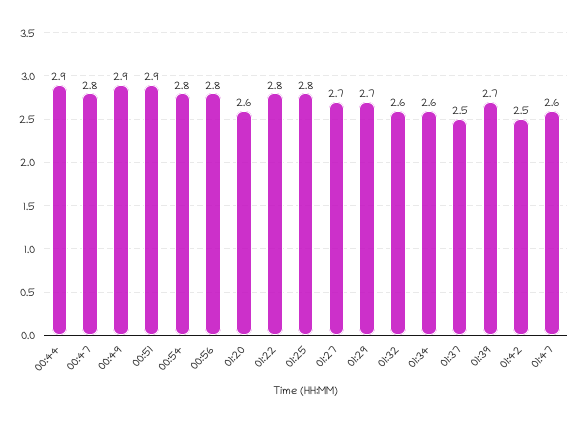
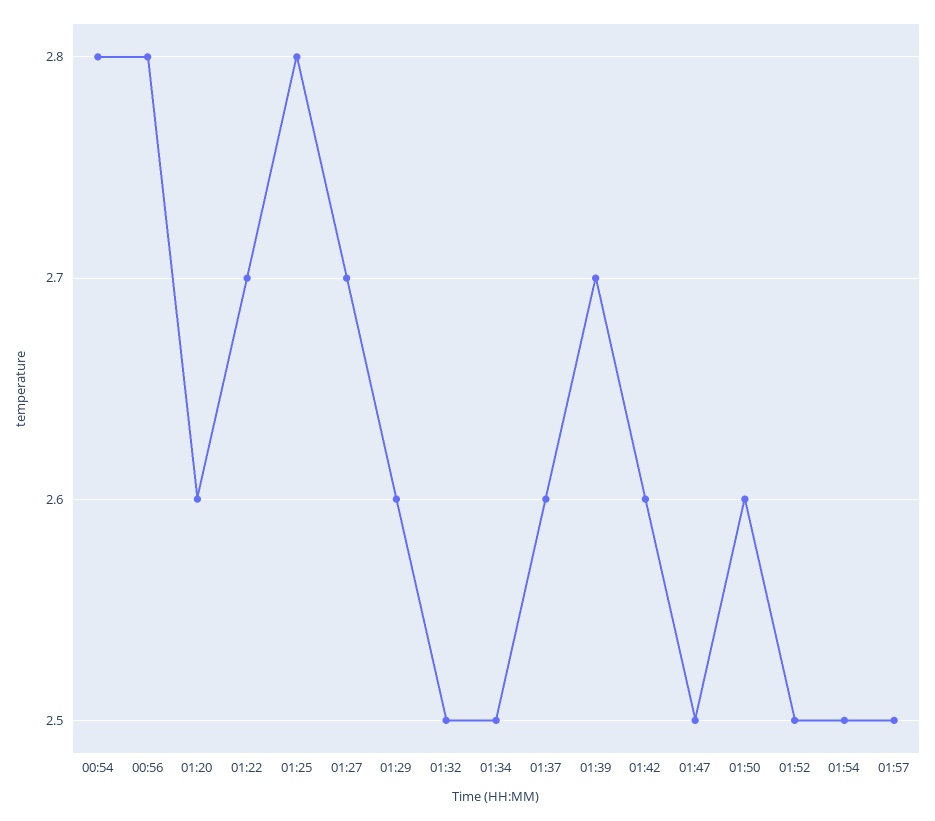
00:44: 2.9 -> none
00:47: 2.8 -> none
00:49: 2.9 -> none
00:51: 2.9 -> none
01:22: 2.8 -> 2.7
01:29: 2.7 -> 2.6
01:32: 2.6 -> 2.5
01:34: 2.6 -> 2.5
01:37: 2.5 -> 2.6
01:42: 2.5 -> 2.6
01:47: 2.6 -> 2.5
01:50: none -> 2.6
01:52: none -> 2.5
01:54: none -> 2.5
01:57: none -> 2.5

